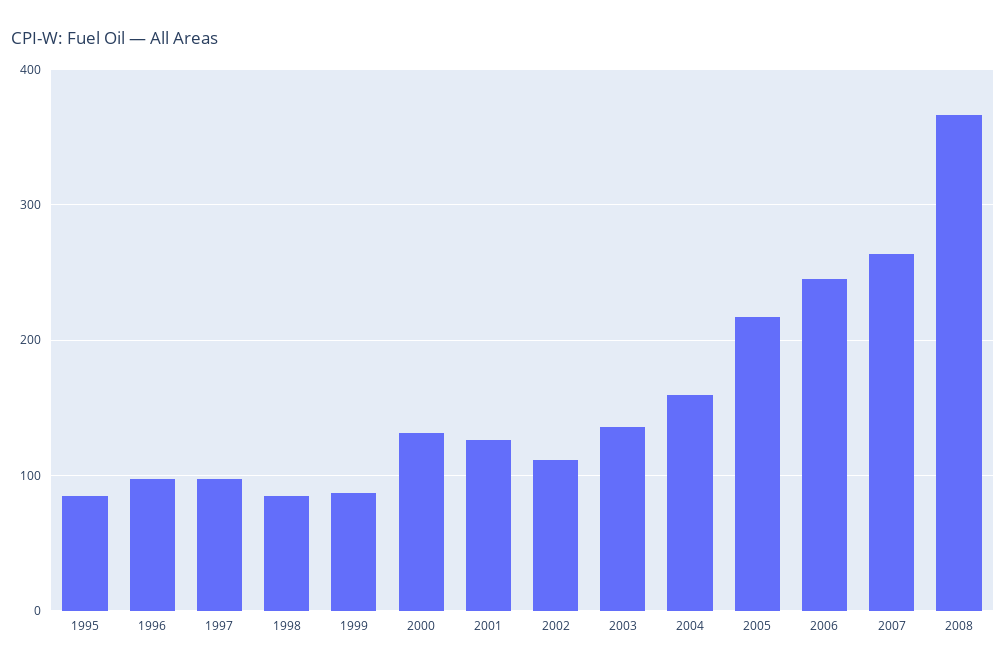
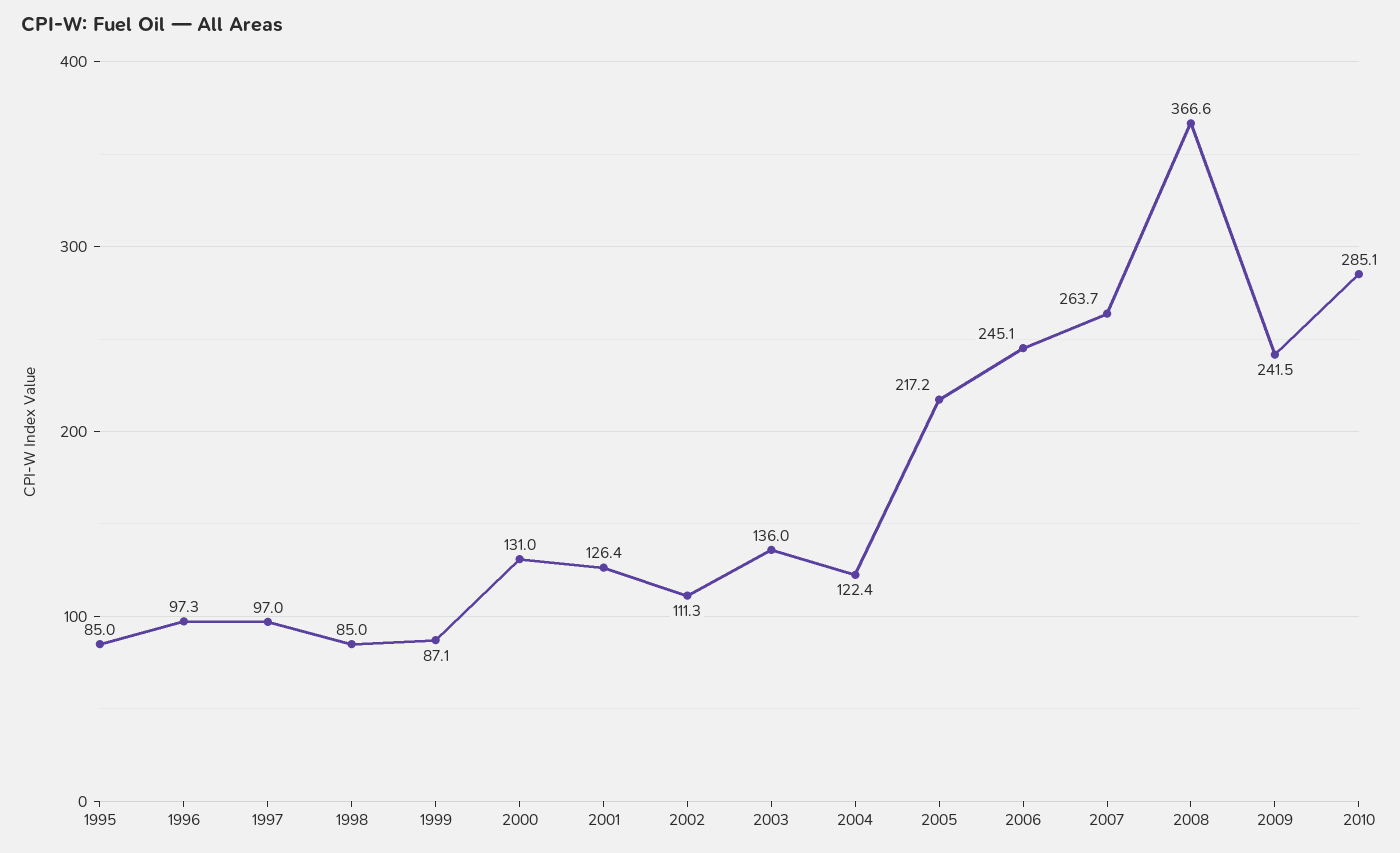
2004: 160 -> 122.4
2009: none -> 241.5
2010: none -> 285.1

